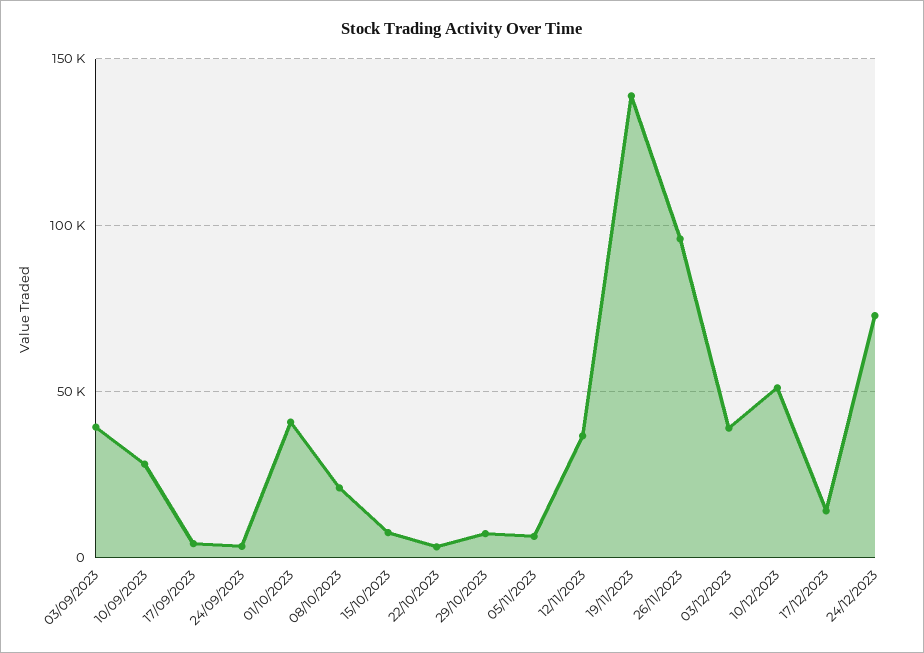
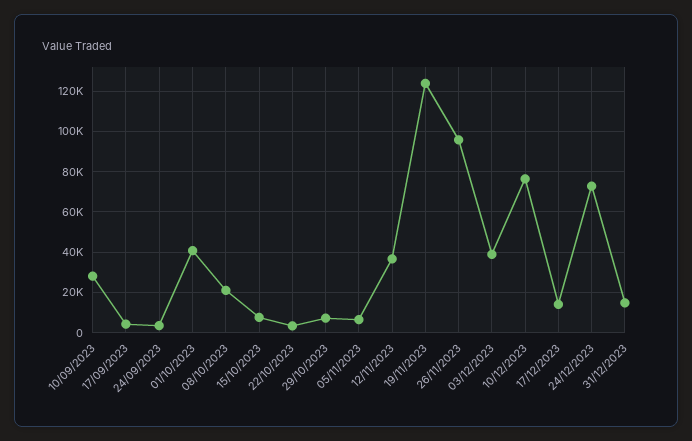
03/09/2023: 40000 -> none
19/11/2023: 140000 -> 125000
10/12/2023: 50000 -> 75000
31/12/2023: none -> 15000

